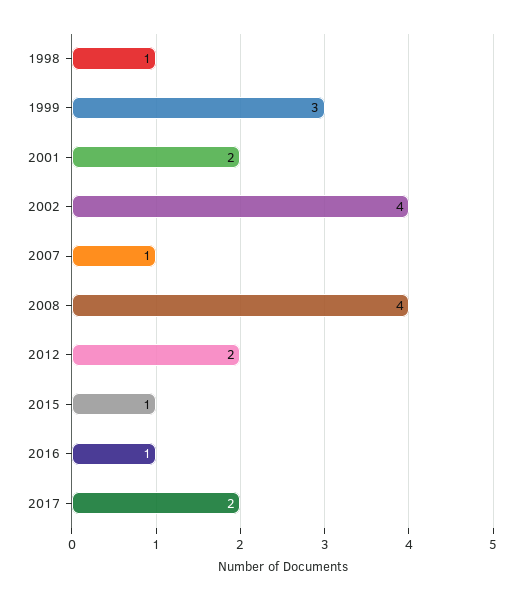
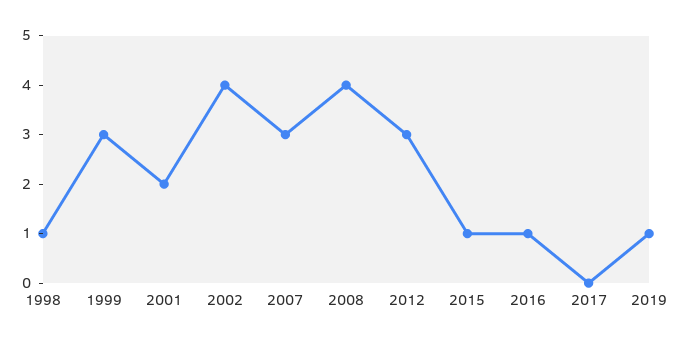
2007: 1 -> 3
2012: 2 -> 3
2017: 2 -> 0
2019: none -> 1

